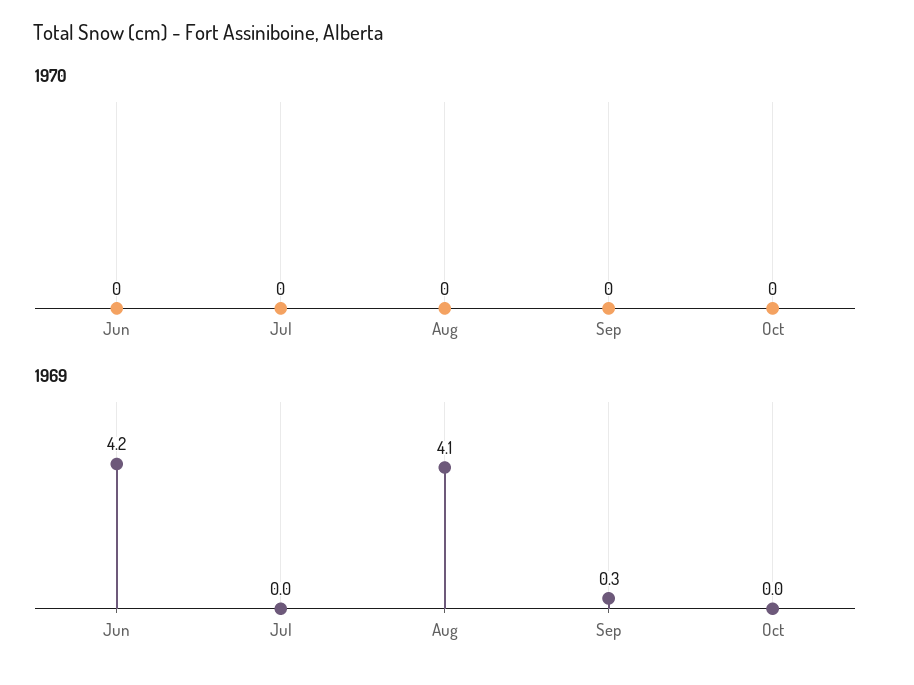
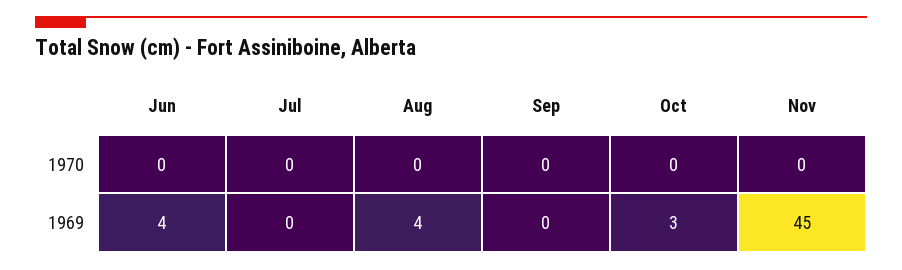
1969, Oct: 0 -> 3
1970, Nov: none -> 0
1969, Nov: none -> 45

